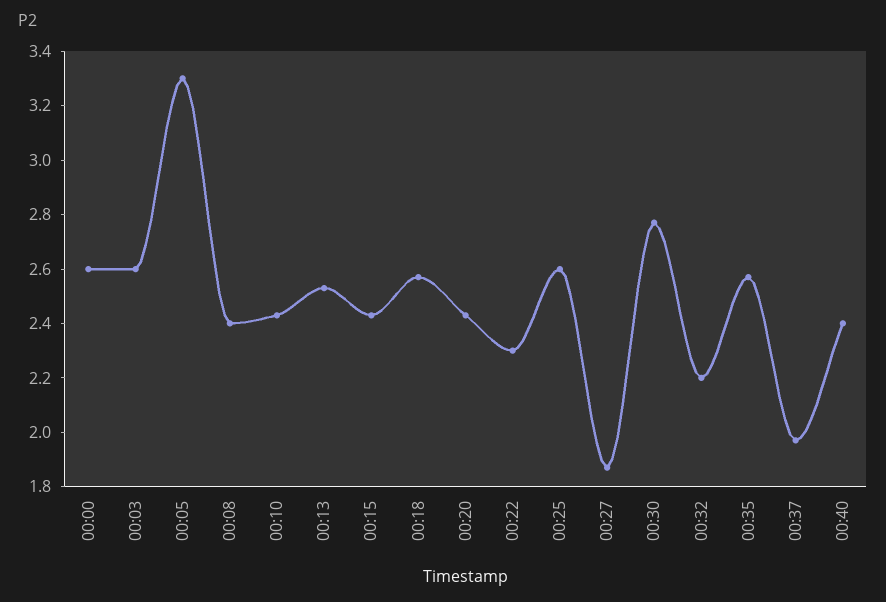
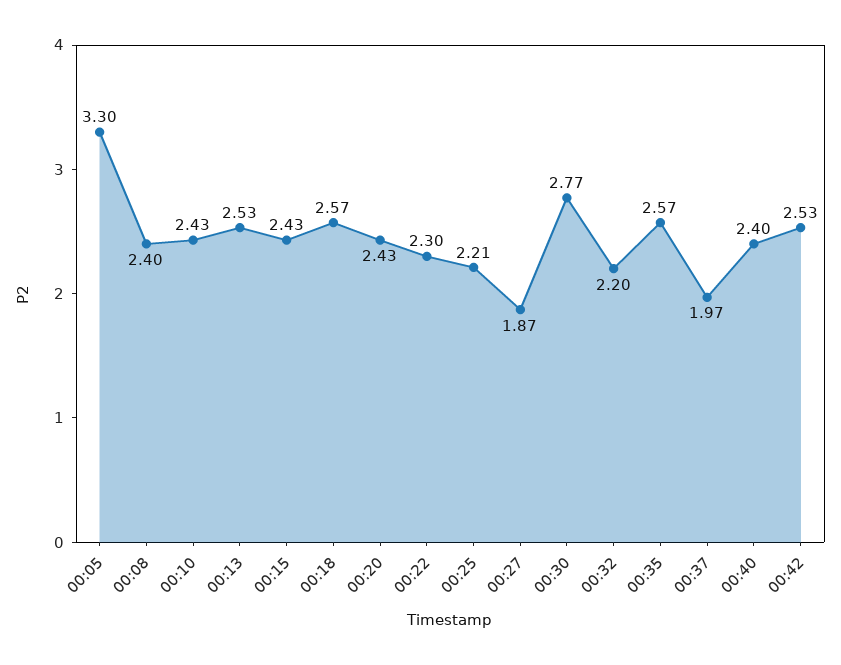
00:00: 2.6 -> none
00:03: 2.6 -> none
00:25: 2.6 -> 2.21
00:42: none -> 2.53

